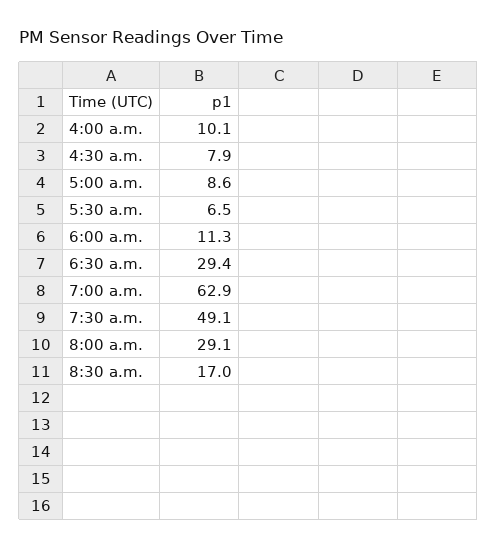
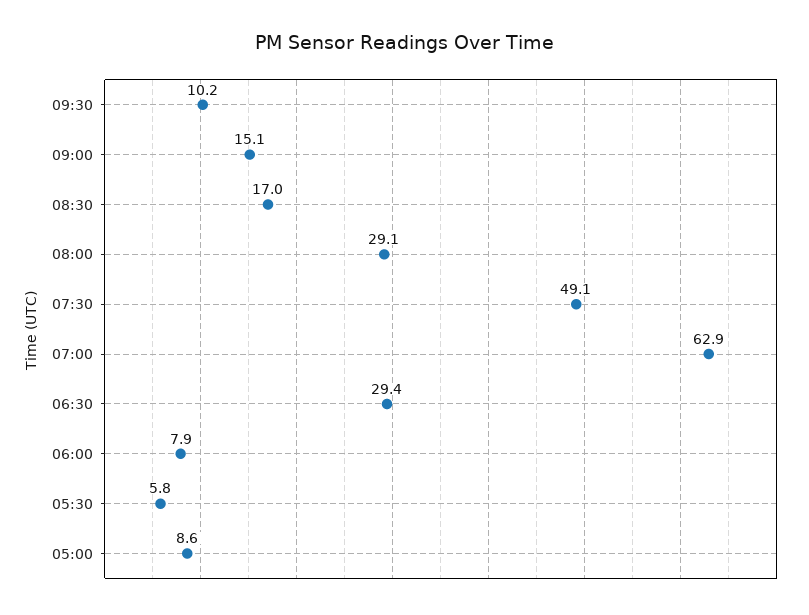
4:00 a.m.: 10.1 -> none
4:30 a.m.: 7.9 -> none
5:30 a.m.: 6.5 -> 5.8
6:00 a.m.: 11.3 -> 7.9
09:30: none -> 10.2
09:00: none -> 15.1

